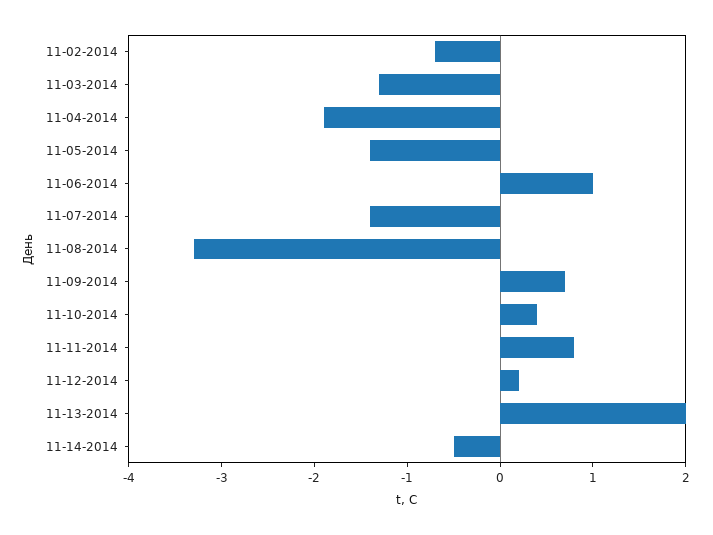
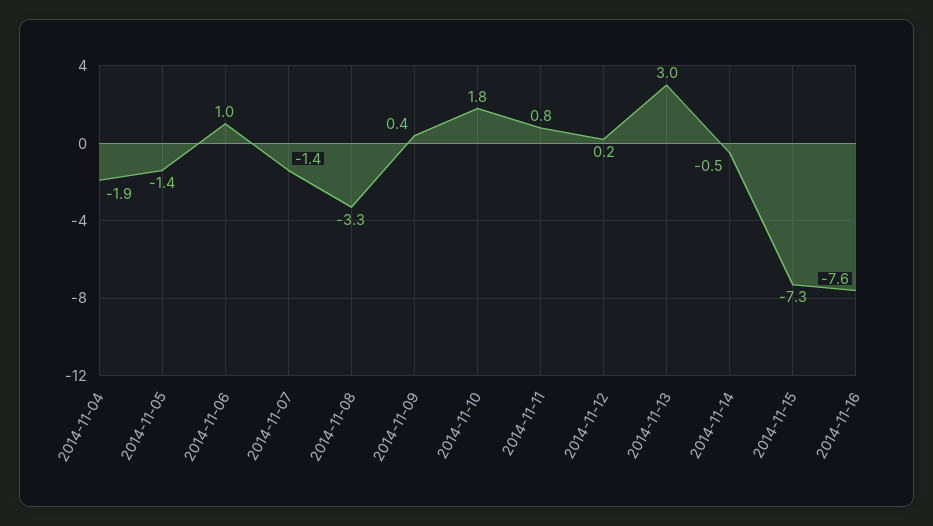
11-02-2014: -0.7 -> none
11-03-2014: -1.3 -> none
11-09-2014: 0.7 -> 0.4
11-10-2014: 0.4 -> 1.8
11-13-2014: 2 -> 3
2014-11-15: none -> -7.3
2014-11-16: none -> -7.6

